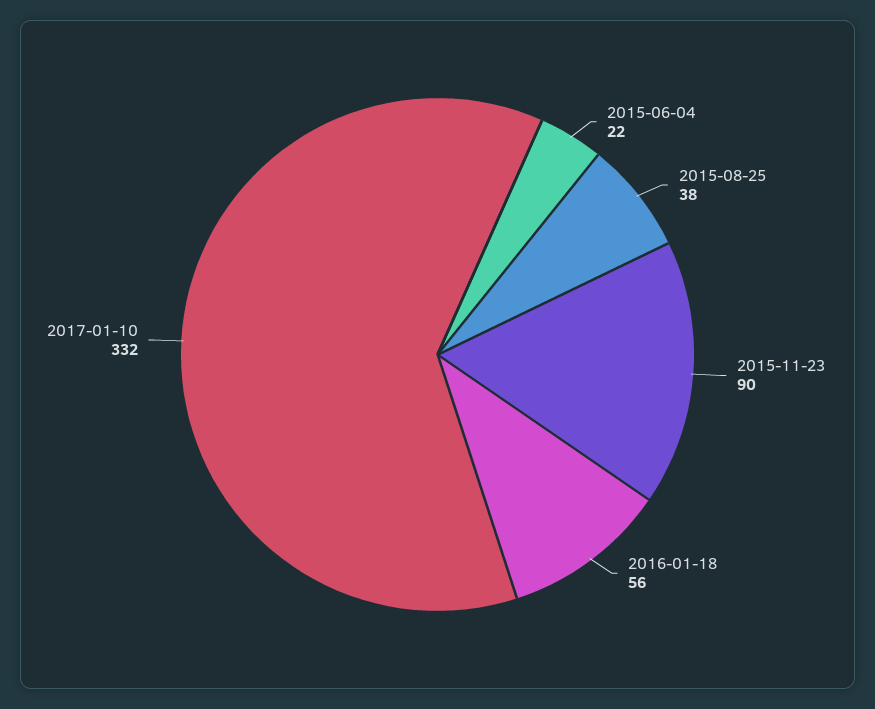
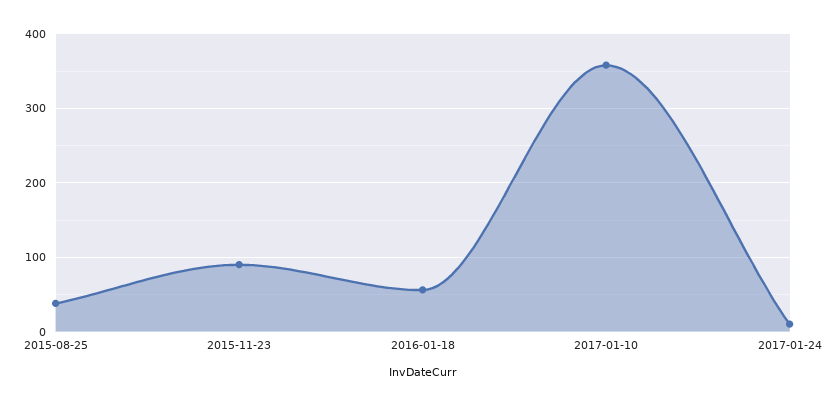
2015-06-04: 22 -> none
2017-01-10: 332 -> 360
2017-01-24: none -> 10

